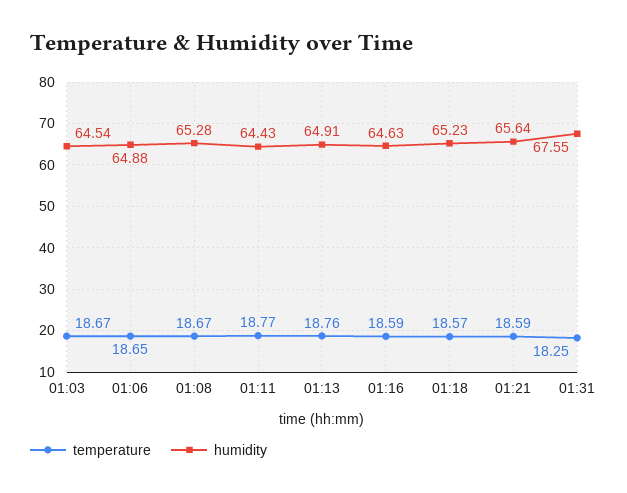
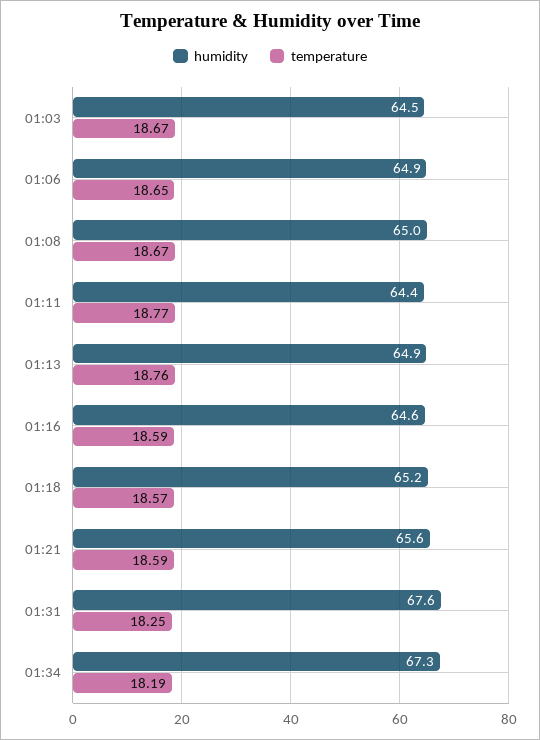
humidity, 01:08: 65.28 -> 65
humidity, 01:34: none -> 67.3
temperature, 01:34: none -> 18.19

